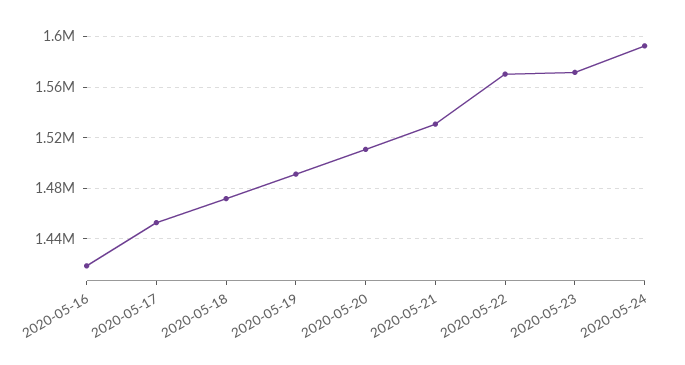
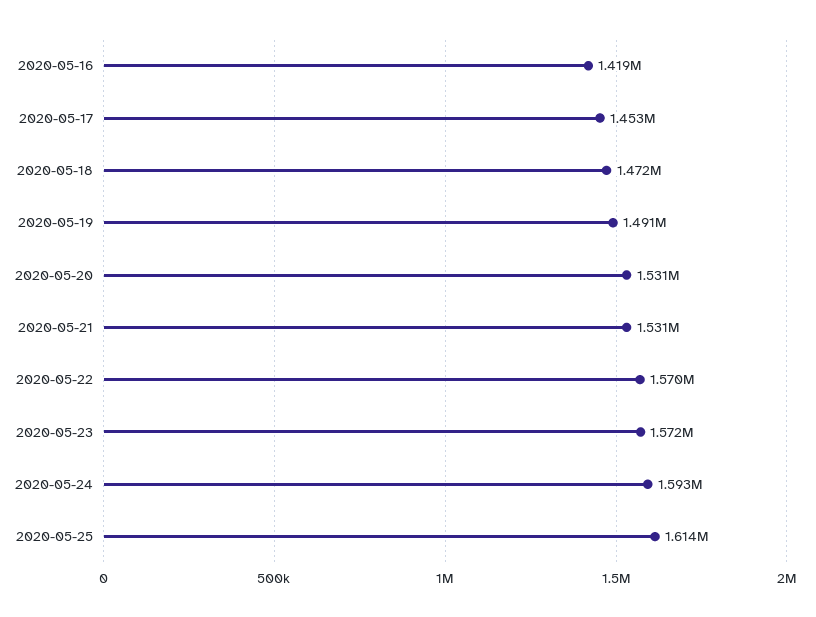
2020-05-20: 1510000 -> 1531000
2020-05-25: none -> 1614000

